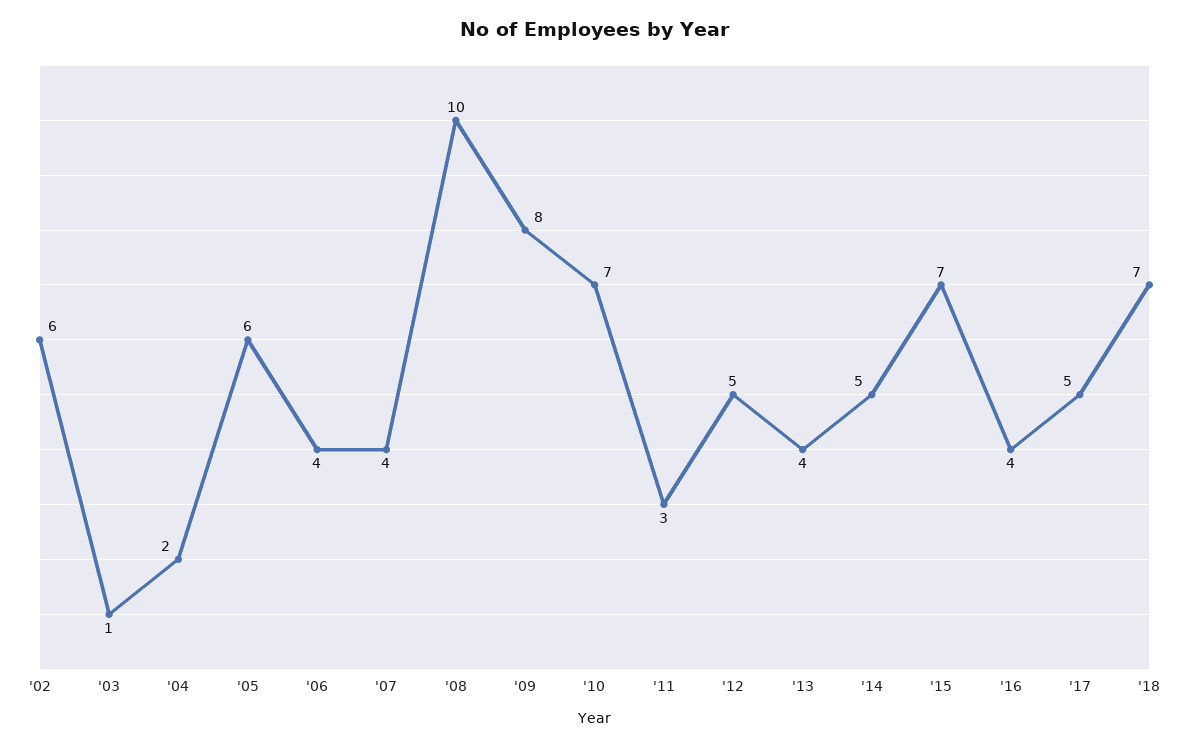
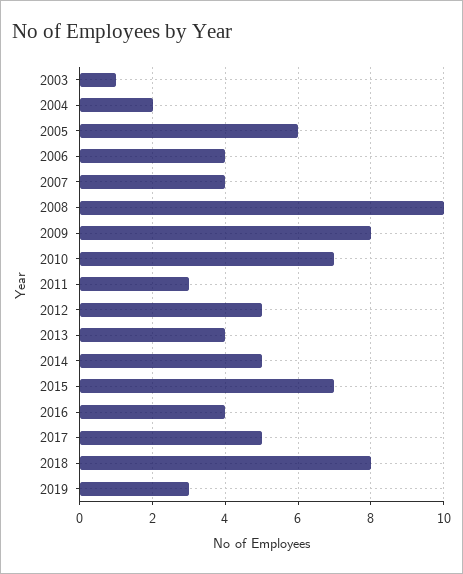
'02: 6 -> none
'18: 7 -> 8
2019: none -> 3

